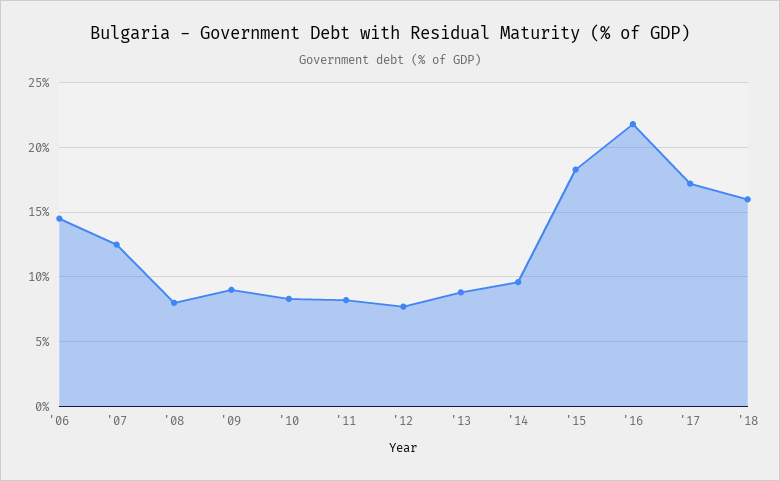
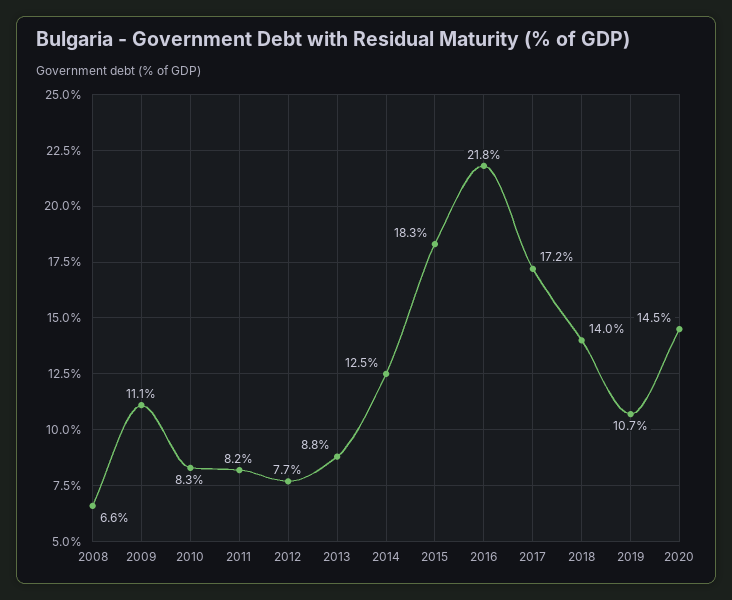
'06: 14.5 -> none
'07: 12.5 -> none
'08: 8 -> 6.6
'09: 9 -> 11.1
'14: 9.5 -> 12.5
'18: 16 -> 14
2019: none -> 10.7
2020: none -> 14.5

